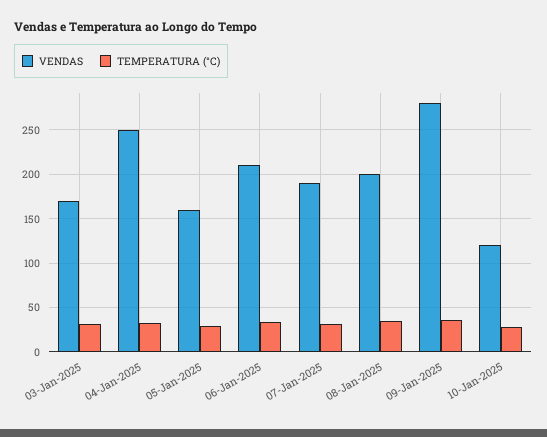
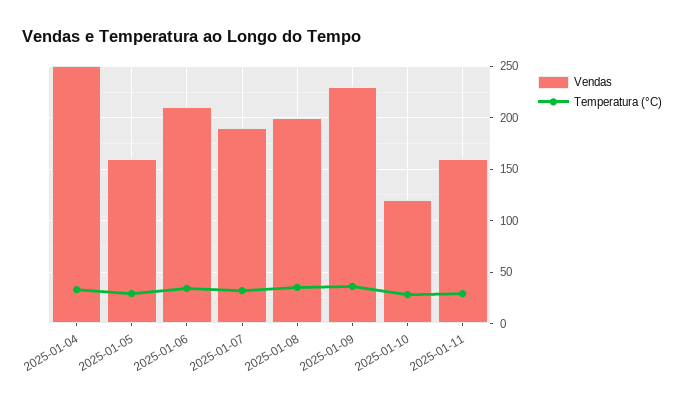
VENDAS, 03-Jan-2025: 170 -> none
TEMPERATURA (°C), 03-Jan-2025: 30 -> none
VENDAS, 09-Jan-2025: 280 -> 230
VENDAS, 2025-01-11: none -> 160
TEMPERATURA (°C), 2025-01-11: none -> 30

